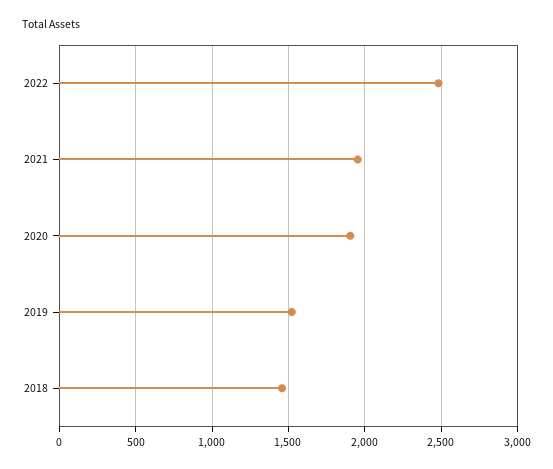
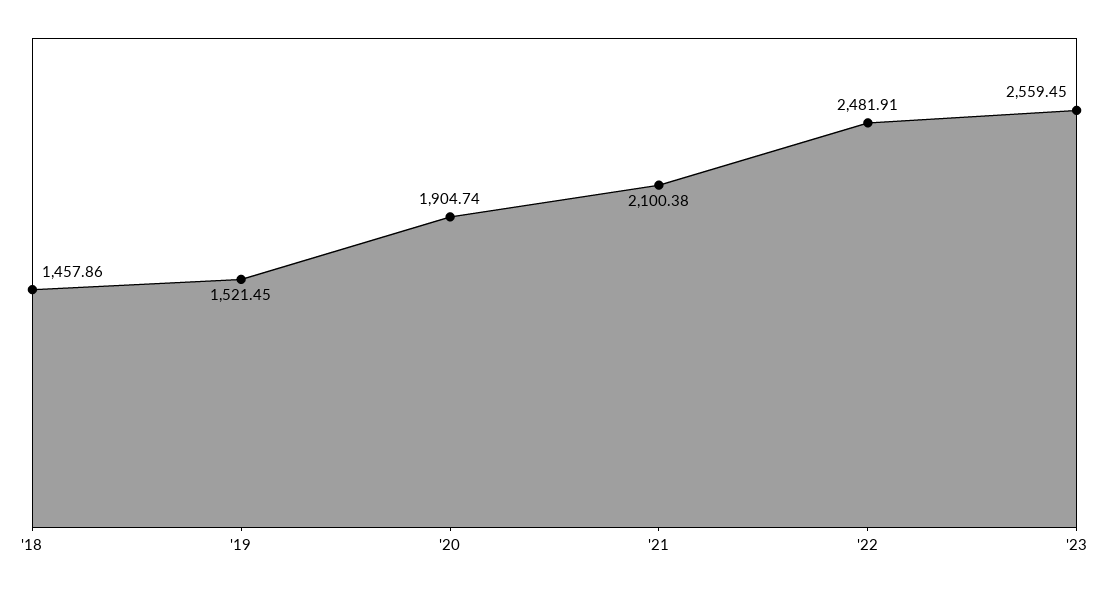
2021: 1950 -> 2100.38
'23: none -> 2559.45

